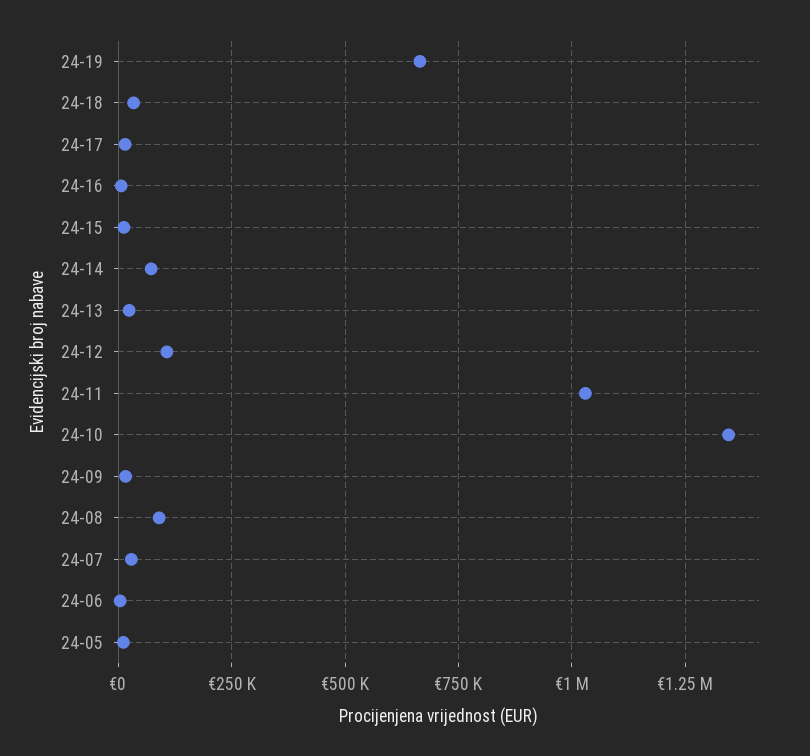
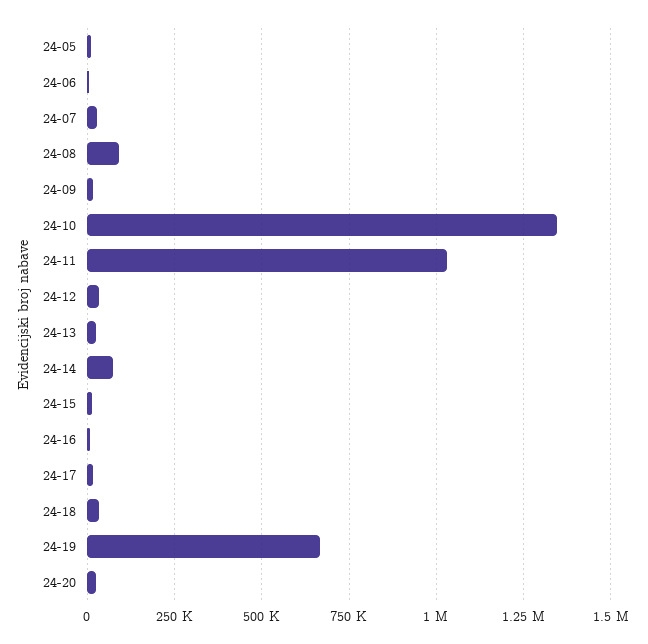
24-12: 100000 -> 25000
24-20: none -> 25000

